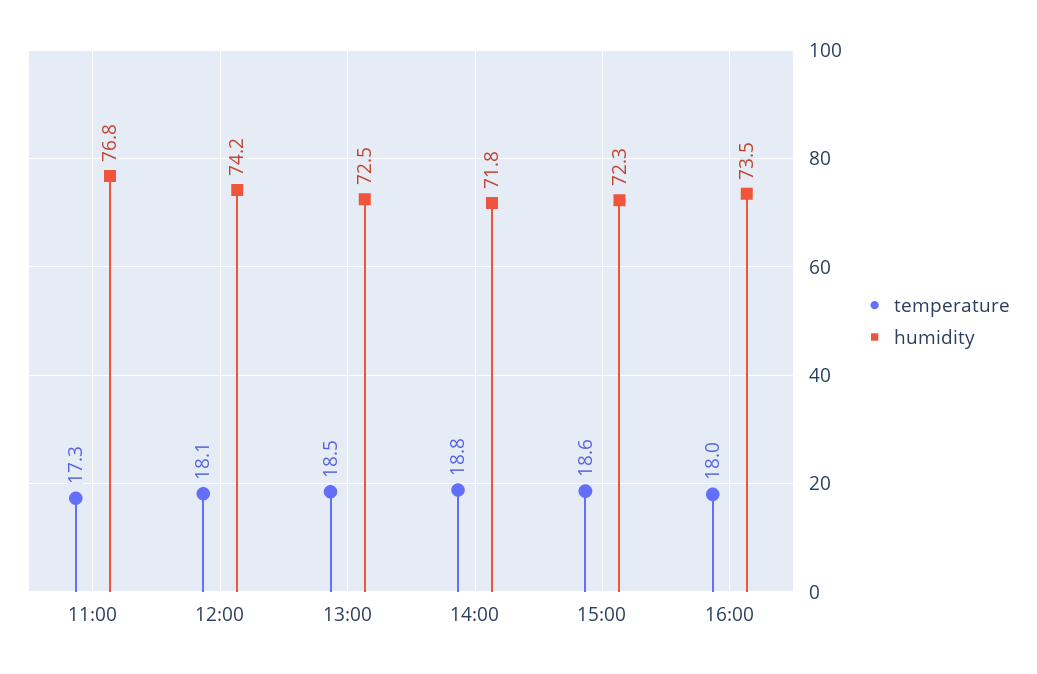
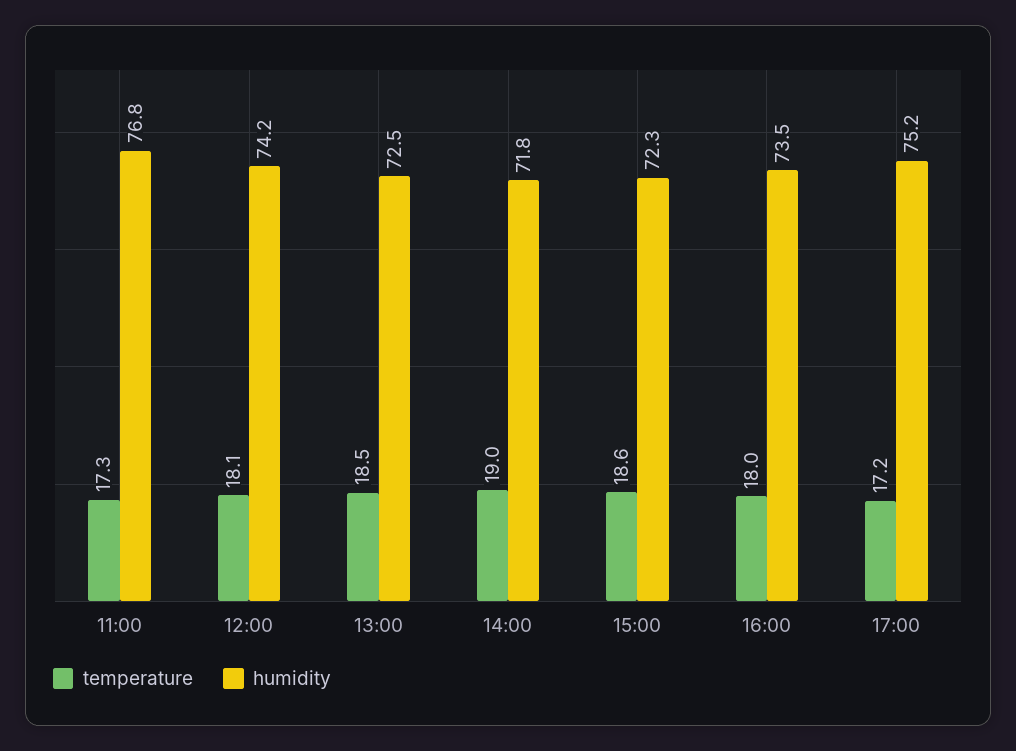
temperature, 14:00: 18.8 -> 19
temperature, 17:00: none -> 17.2
humidity, 17:00: none -> 75.2

